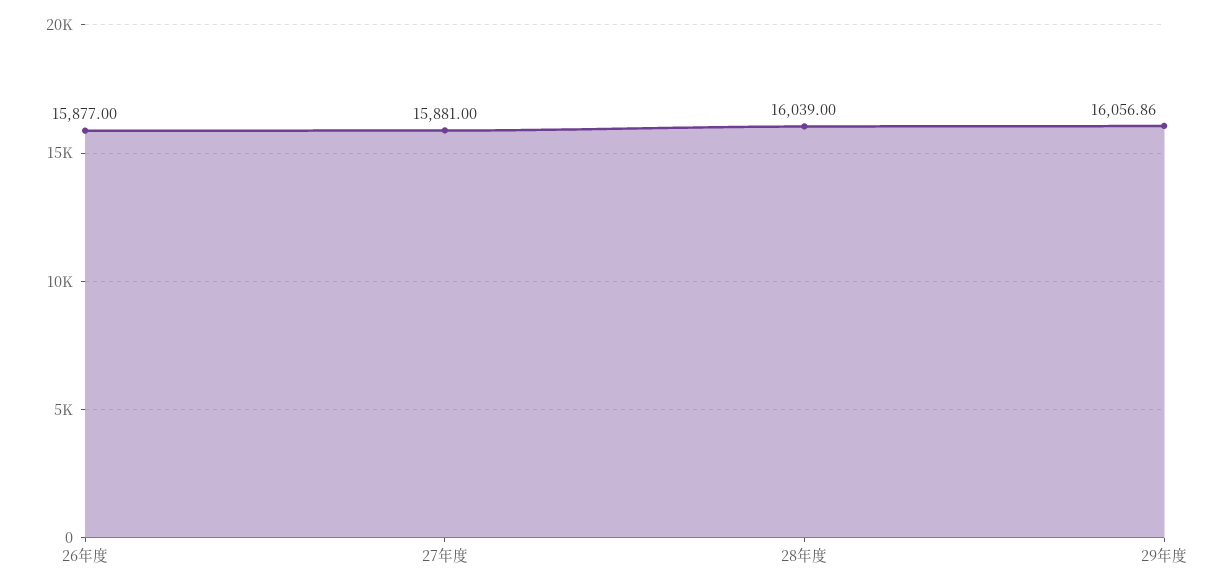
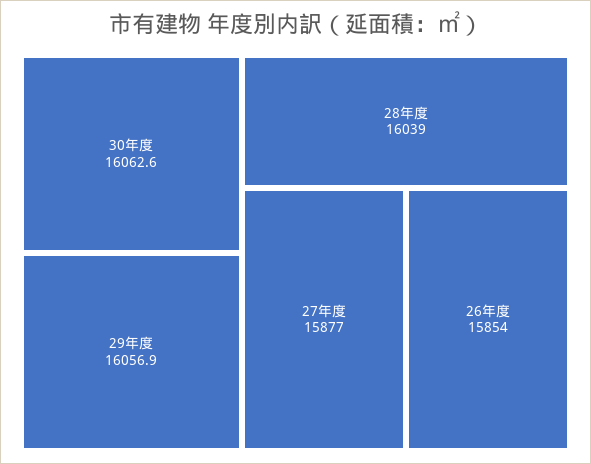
26年度: 15877 -> 15854
27年度: 15881 -> 15877
30年度: none -> 16062.6

